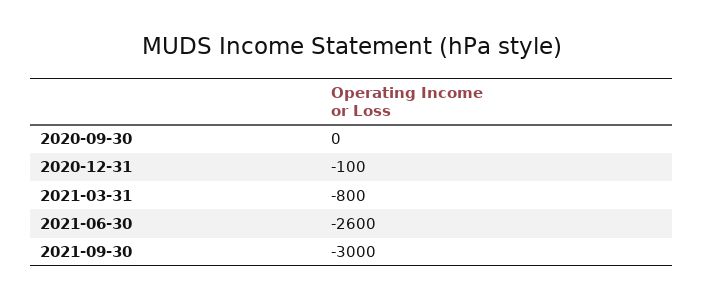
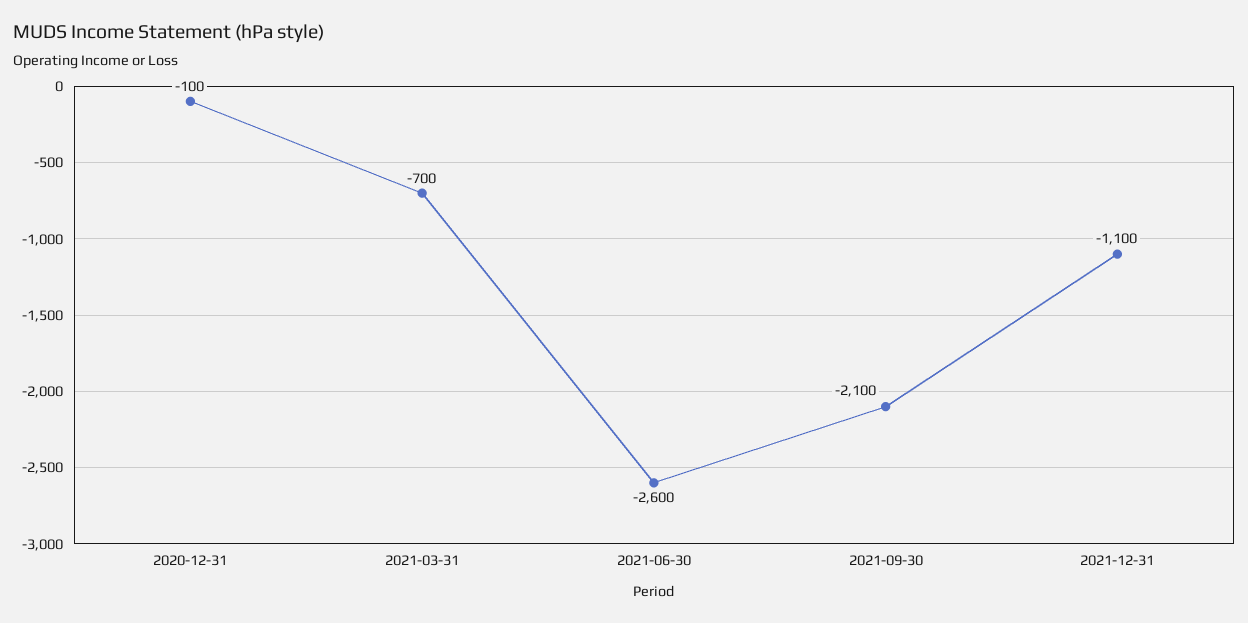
2020-09-30: 0 -> none
2021-03-31: -800 -> -700
2021-09-30: -3000 -> -2100
2021-12-31: none -> -1100

